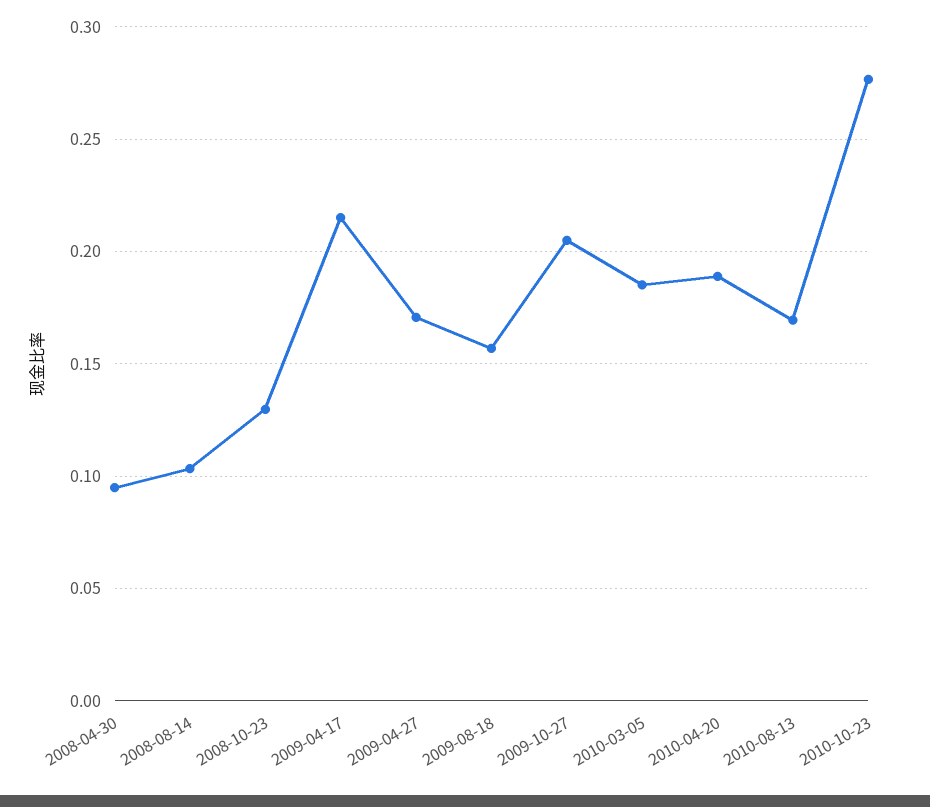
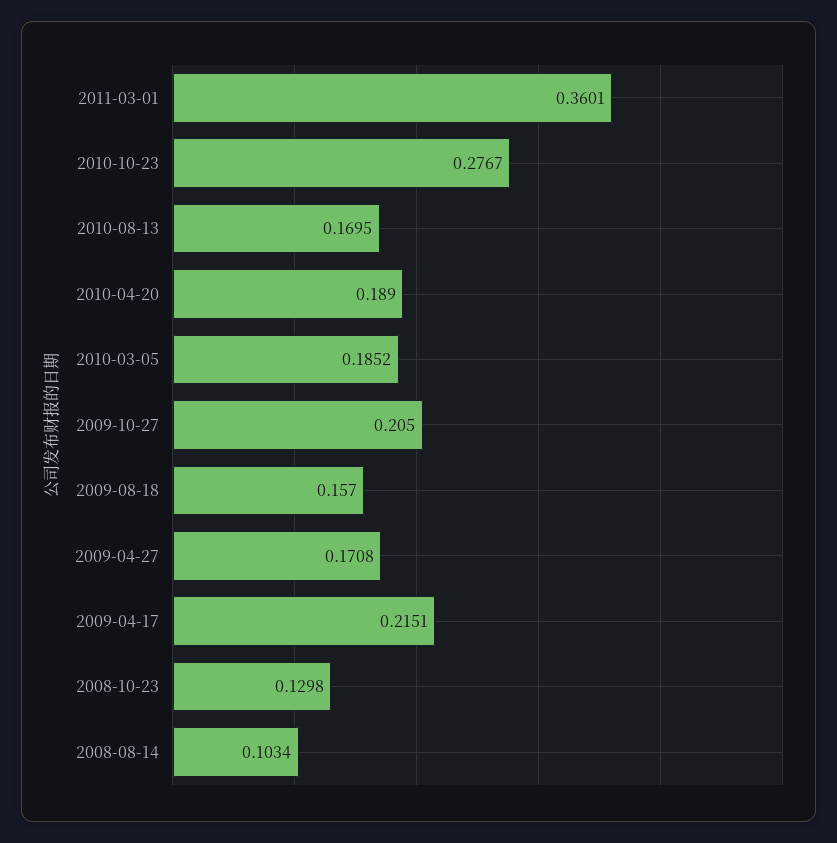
2008-04-30: 0.095 -> none
2011-03-01: none -> 0.3601

